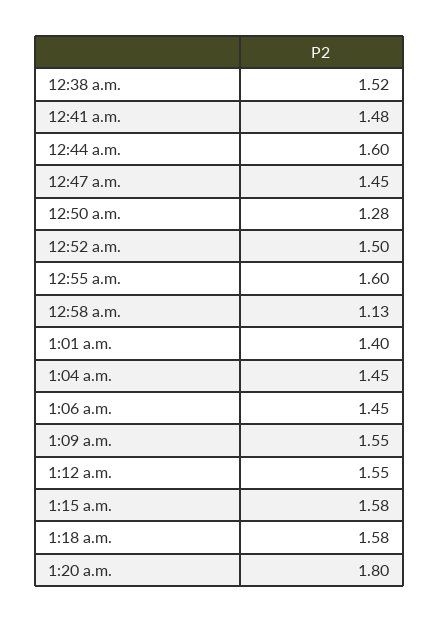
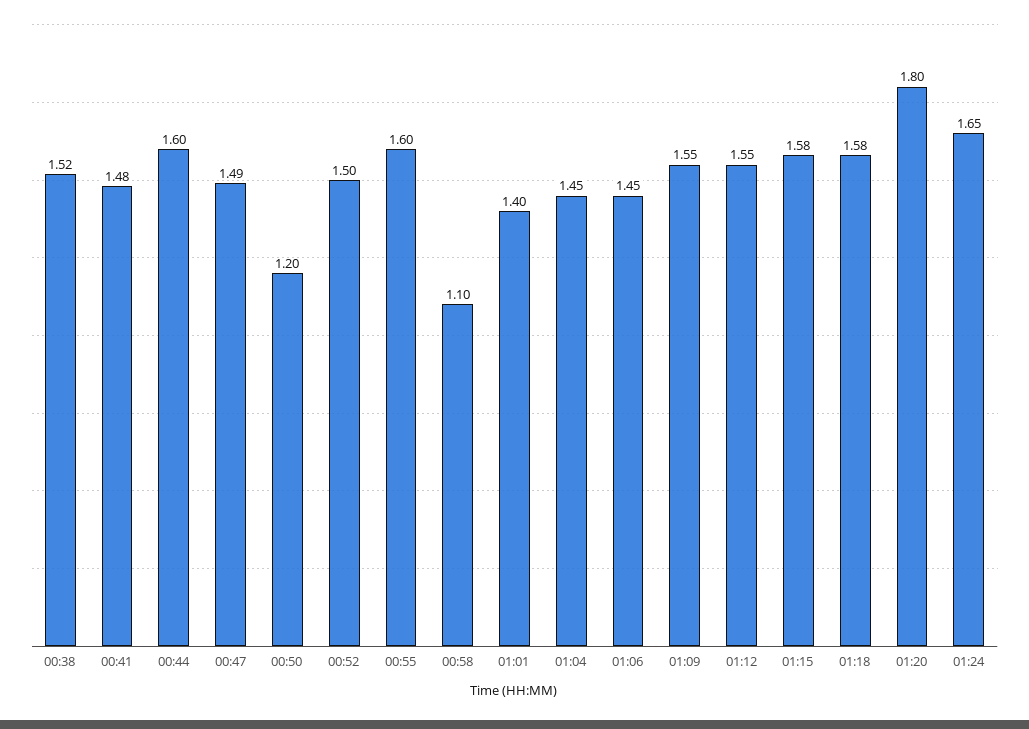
12:47 a.m.: 1.45 -> 1.49
12:50 a.m.: 1.28 -> 1.2
12:58 a.m.: 1.13 -> 1.1
01:24: none -> 1.65

